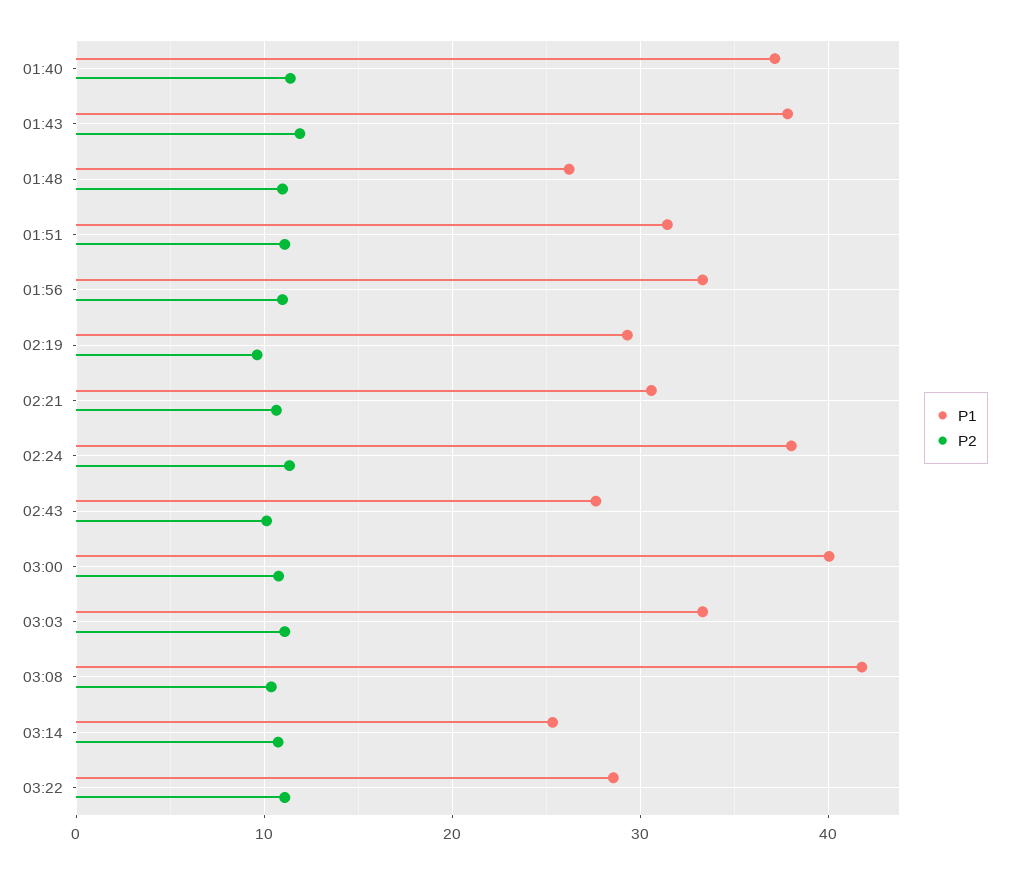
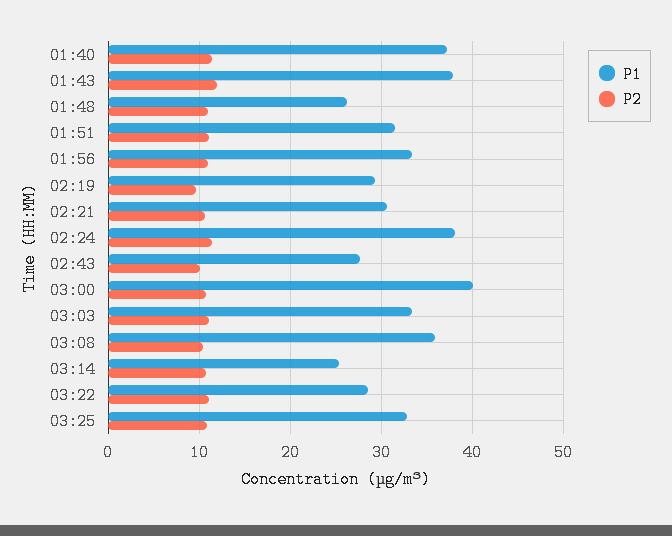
P1, 03:08: 42 -> 36
P1, 03:25: none -> 33
P2, 03:25: none -> 11

